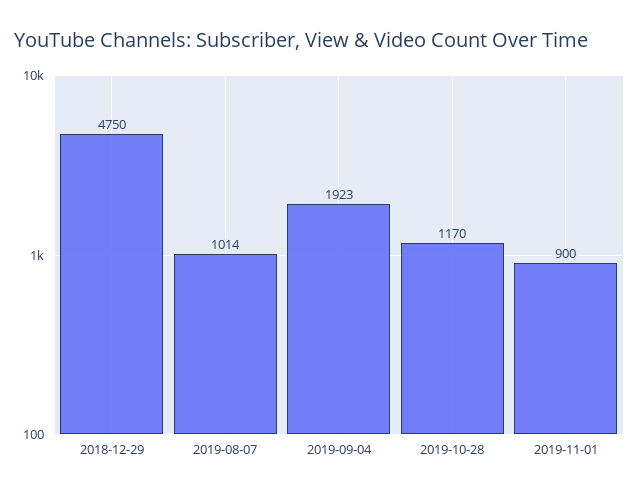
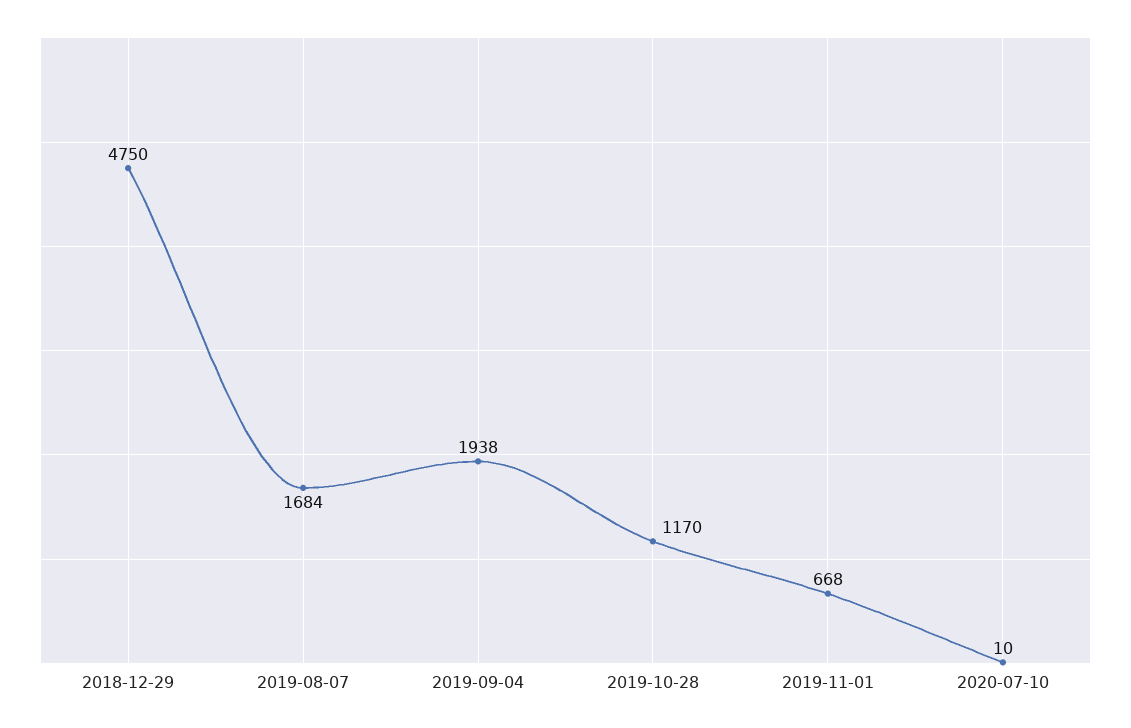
2019-08-07: 1014 -> 1684
2019-09-04: 1923 -> 1938
2019-11-01: 900 -> 668
2020-07-10: none -> 10

